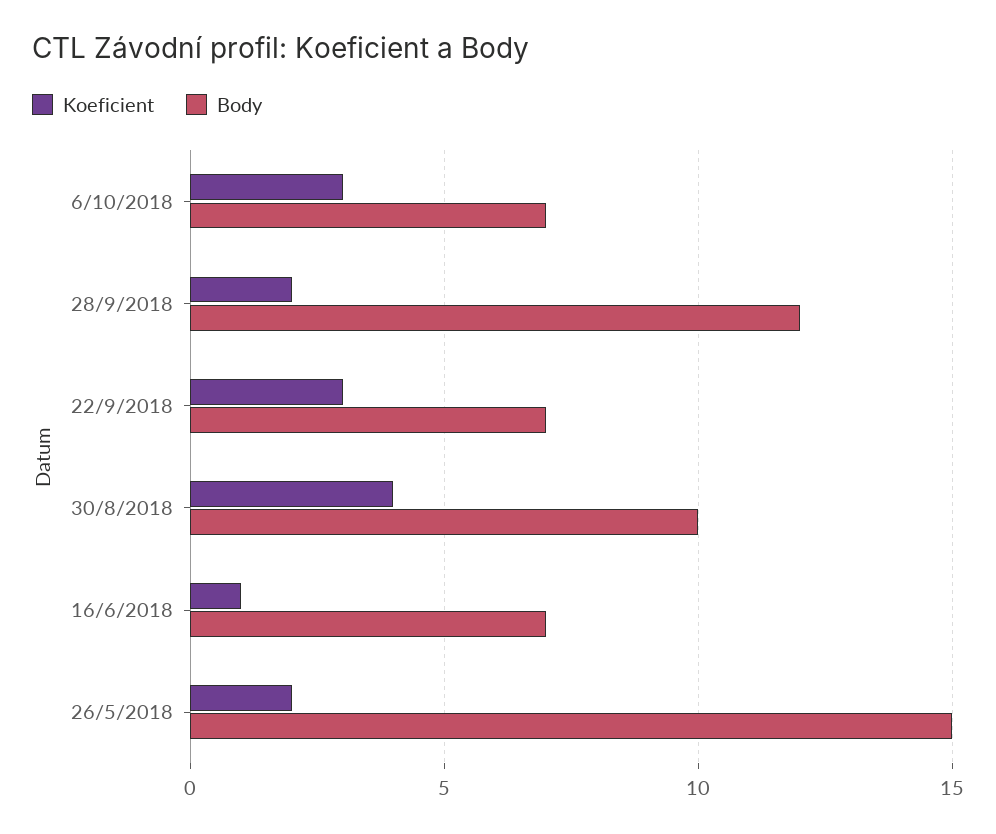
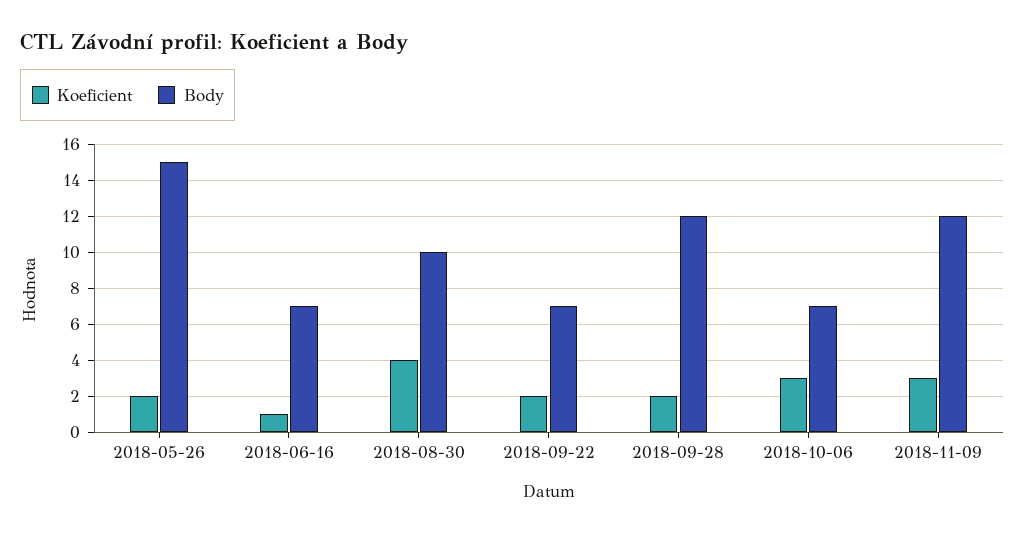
Koeficient, 22/9/2018: 3 -> 2
Koeficient, 2018-11-09: none -> 3
Body, 2018-11-09: none -> 12

